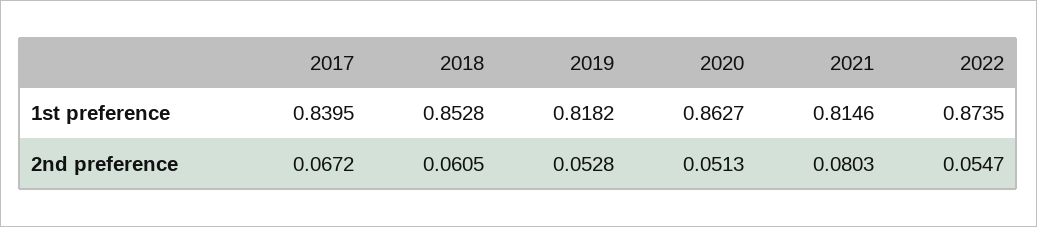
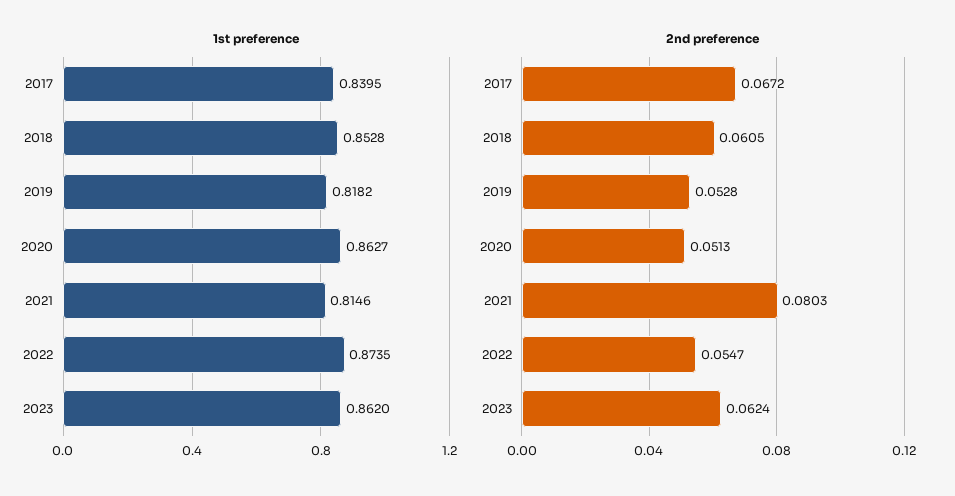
1st preference, 2023: none -> 0.862
2nd preference, 2023: none -> 0.0624

